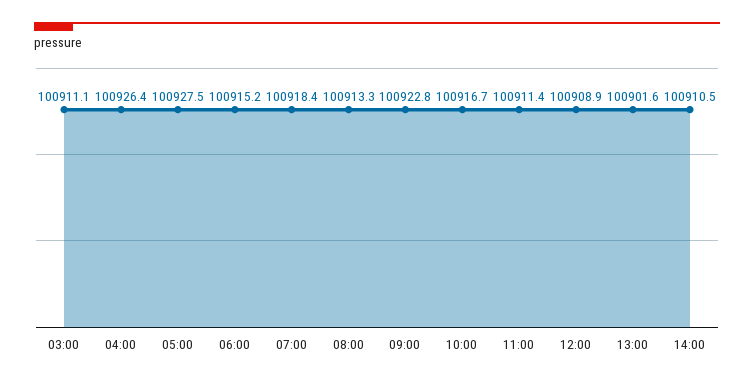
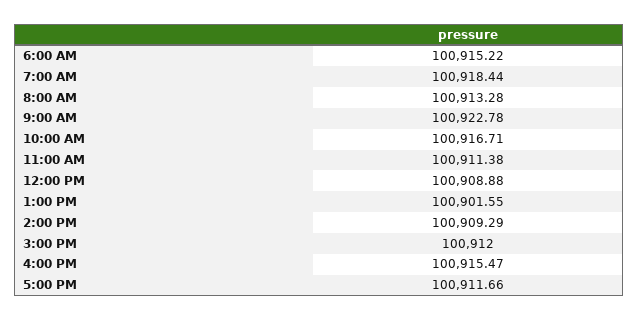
03:00: 100911.1 -> none
04:00: 100926.4 -> none
05:00: 100927.5 -> none
14:00: 100910.5 -> 100909.29
3:00 PM: none -> 100912
4:00 PM: none -> 100915.47
5:00 PM: none -> 100911.66

